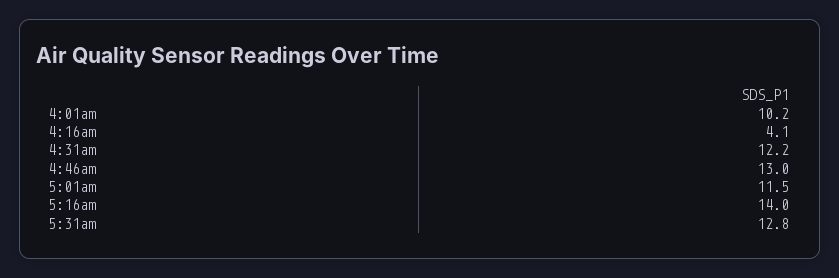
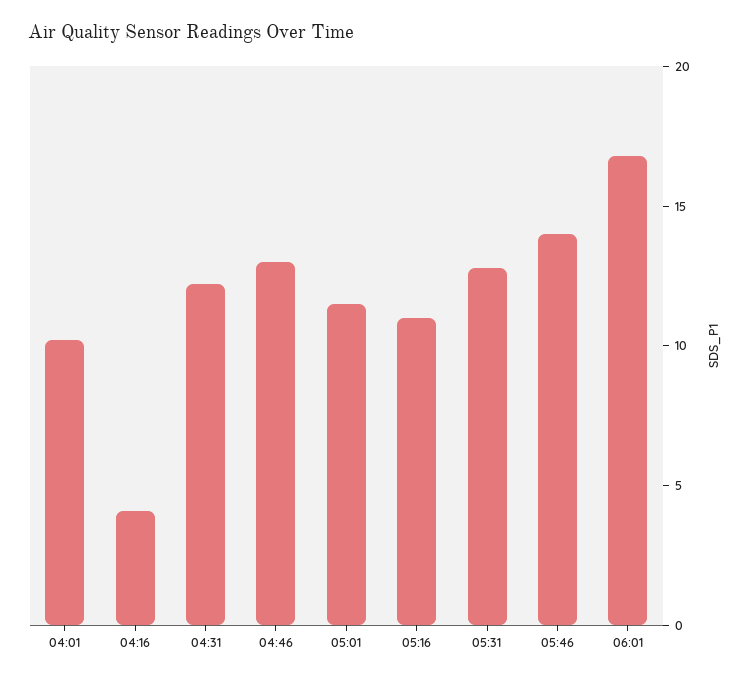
5:16am: 14 -> 11
05:46: none -> 14
06:01: none -> 17

